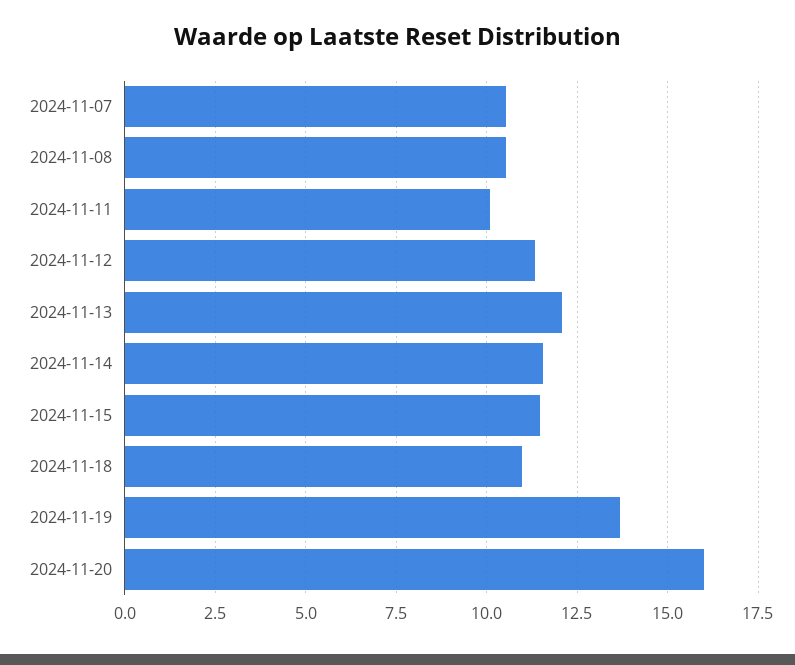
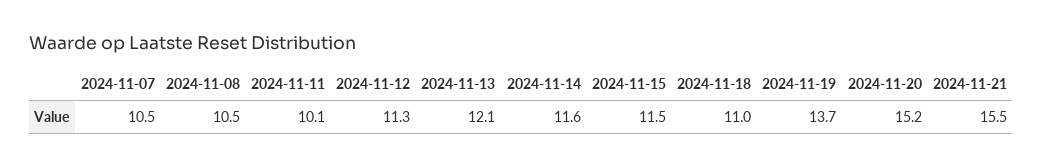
2024-11-20: 16 -> 15.2
2024-11-21: none -> 15.5

